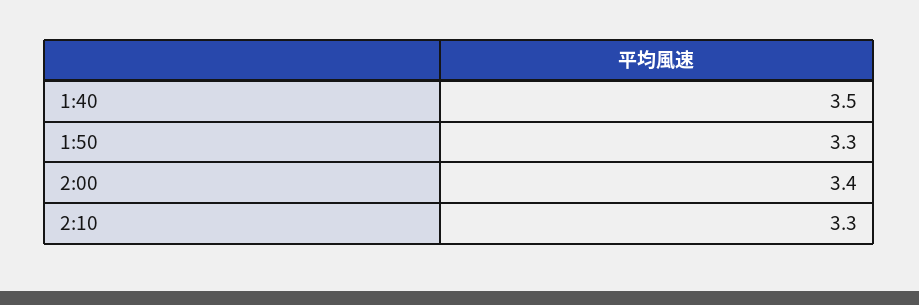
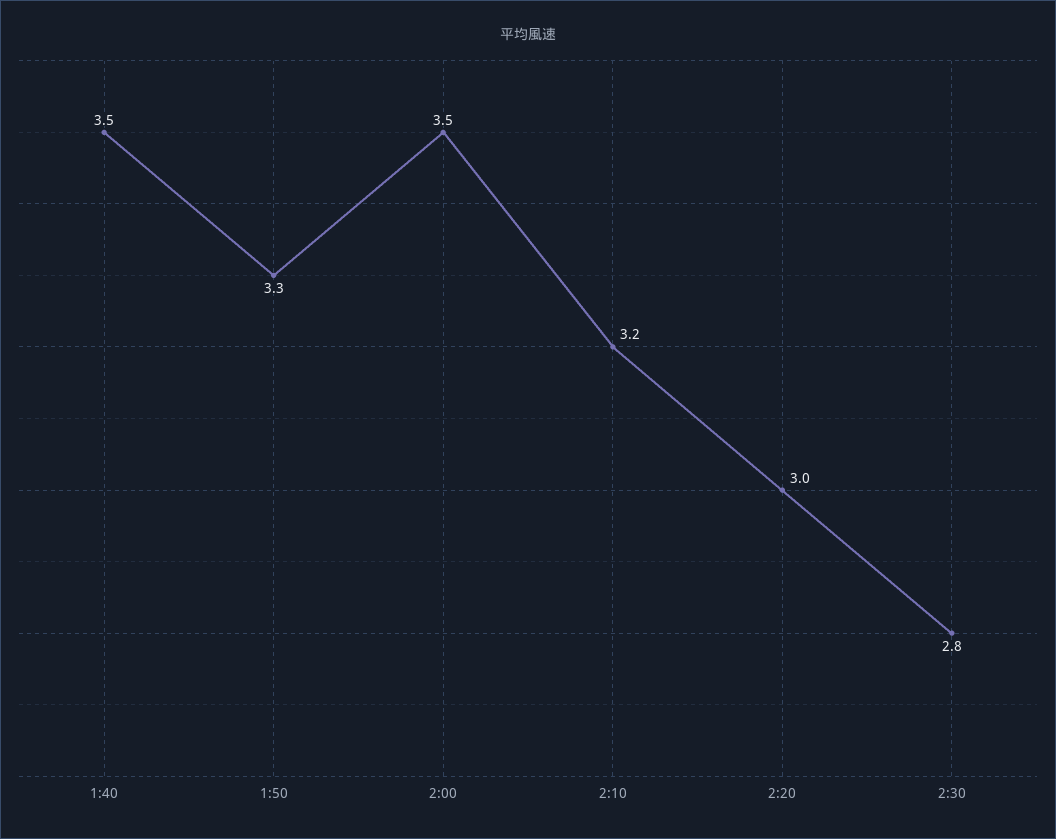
2:00: 3.4 -> 3.5
2:10: 3.3 -> 3.2
2:20: none -> 3
2:30: none -> 2.8

